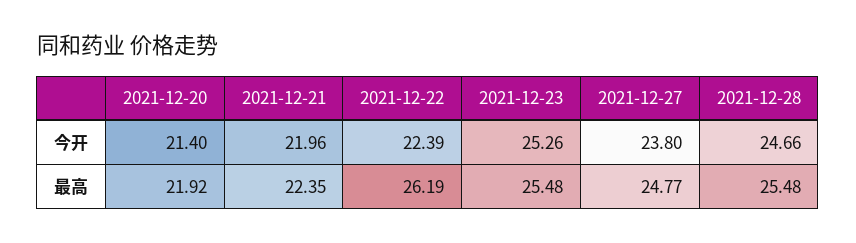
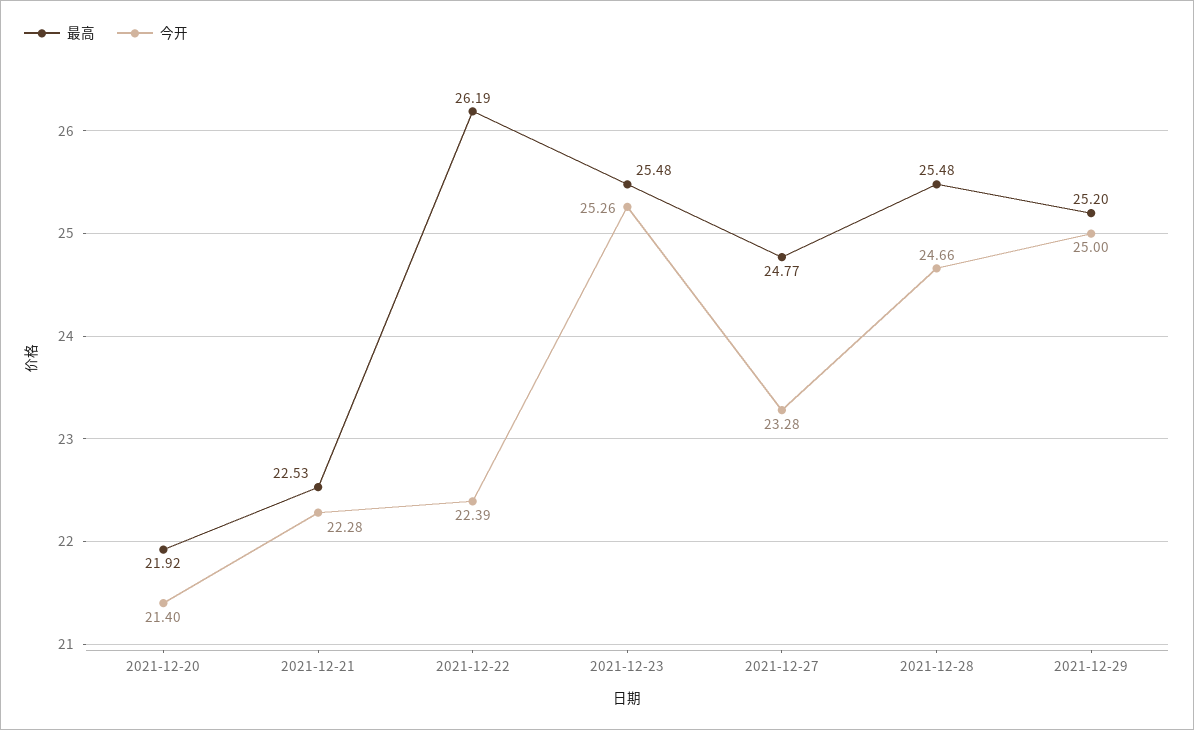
今开, 2021-12-21: 21.96 -> 22.28
今开, 2021-12-27: 23.8 -> 23.28
最高, 2021-12-21: 22.35 -> 22.53
最高, 2021-12-29: none -> 25.2
今开, 2021-12-29: none -> 25

